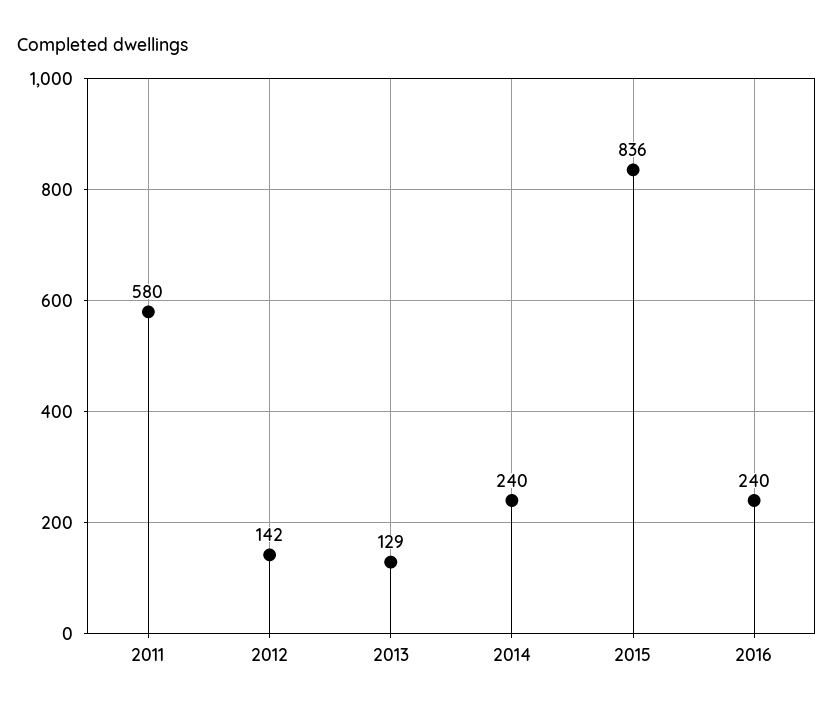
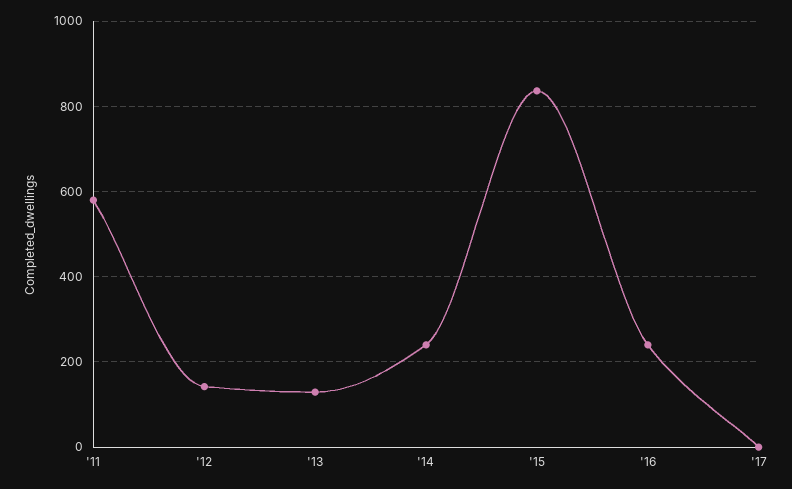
'17: none -> 0

